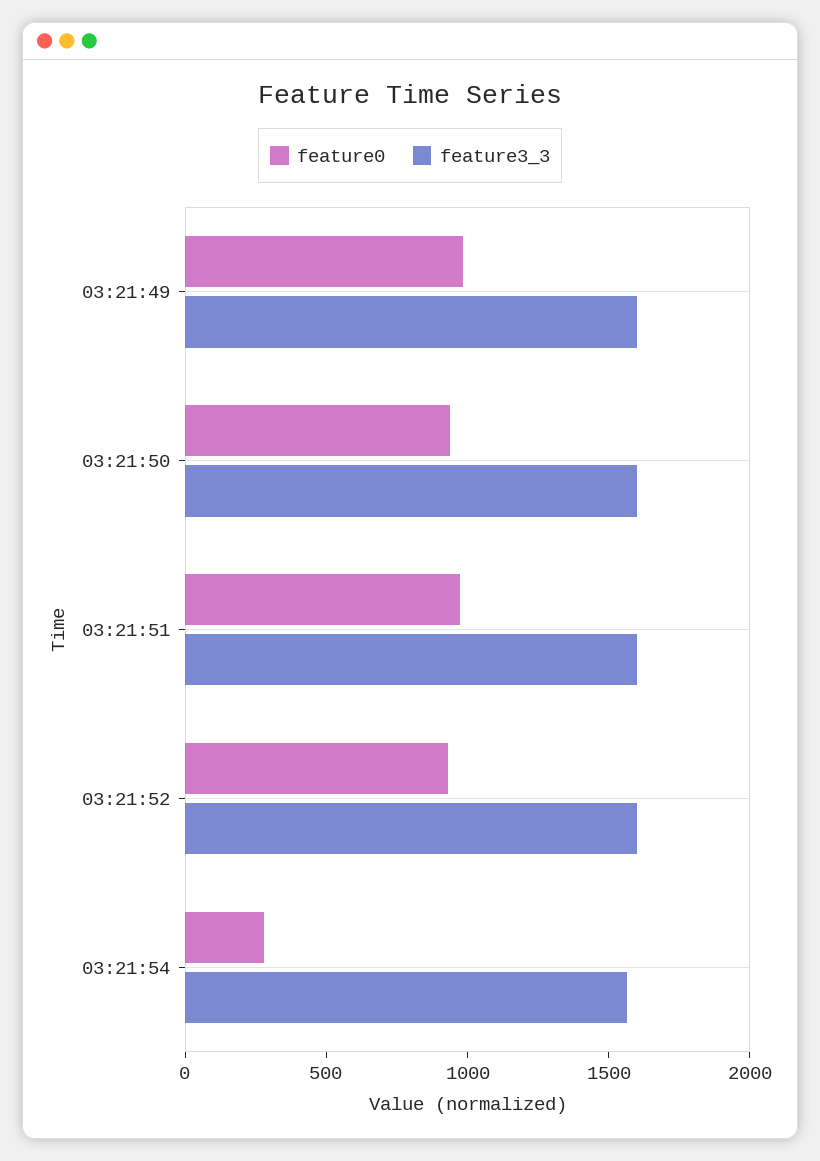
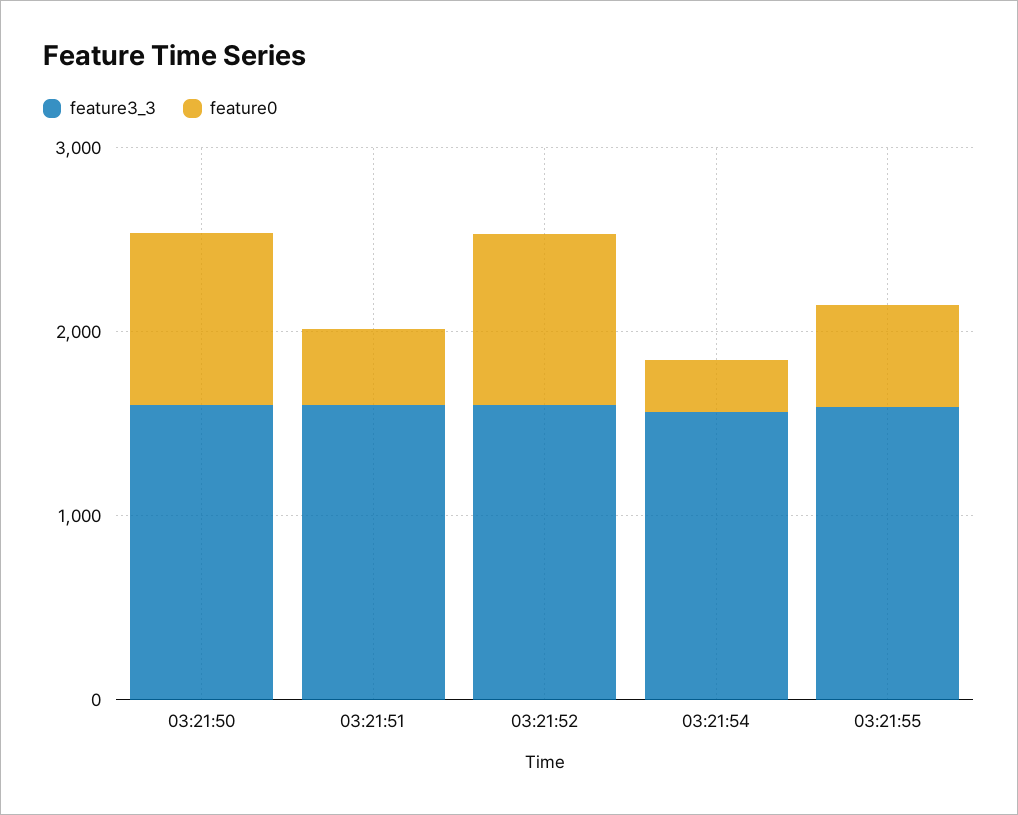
feature0, 03:21:49: 1000 -> none
feature3_3, 03:21:49: 1600 -> none
feature0, 03:21:51: 1000 -> 400
feature3_3, 03:21:55: none -> 1600
feature0, 03:21:55: none -> 600

